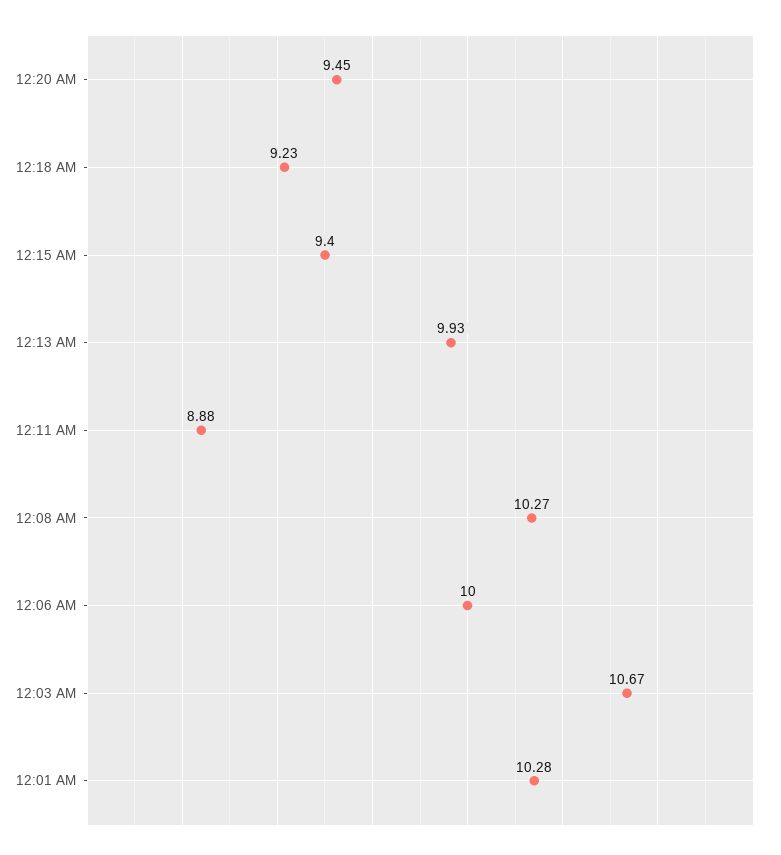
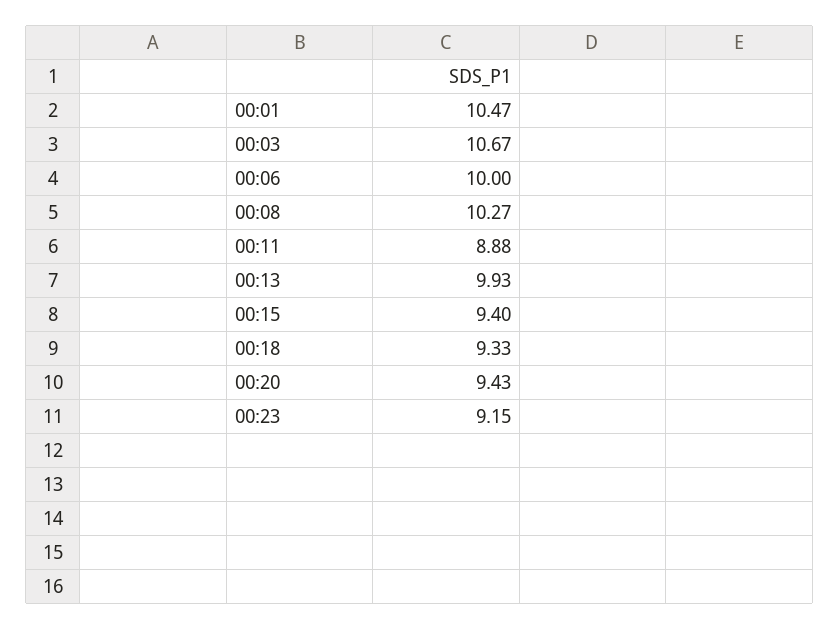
12:20 AM: 9.45 -> 9.43
12:18 AM: 9.23 -> 9.33
12:01 AM: 10.28 -> 10.47
00:23: none -> 9.15

